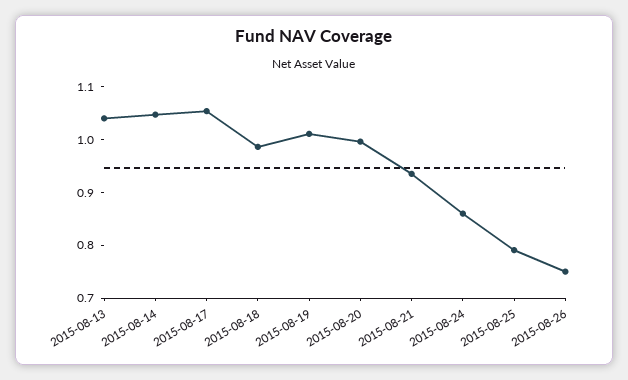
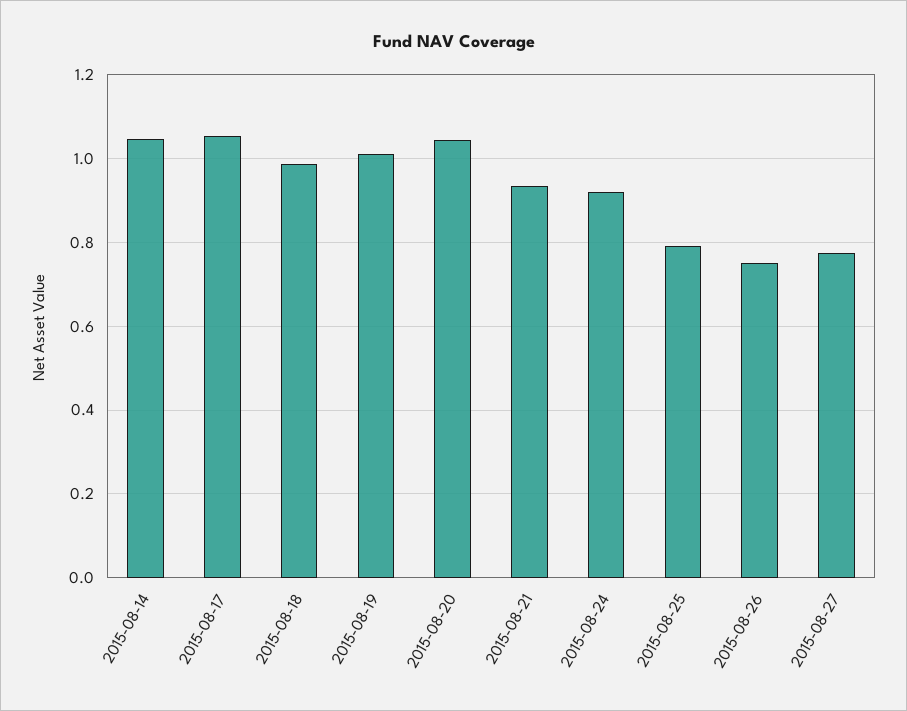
2015-08-13: 1.04 -> none
2015-08-20: 1 -> 1.04
2015-08-24: 0.86 -> 0.92
2015-08-27: none -> 0.78

